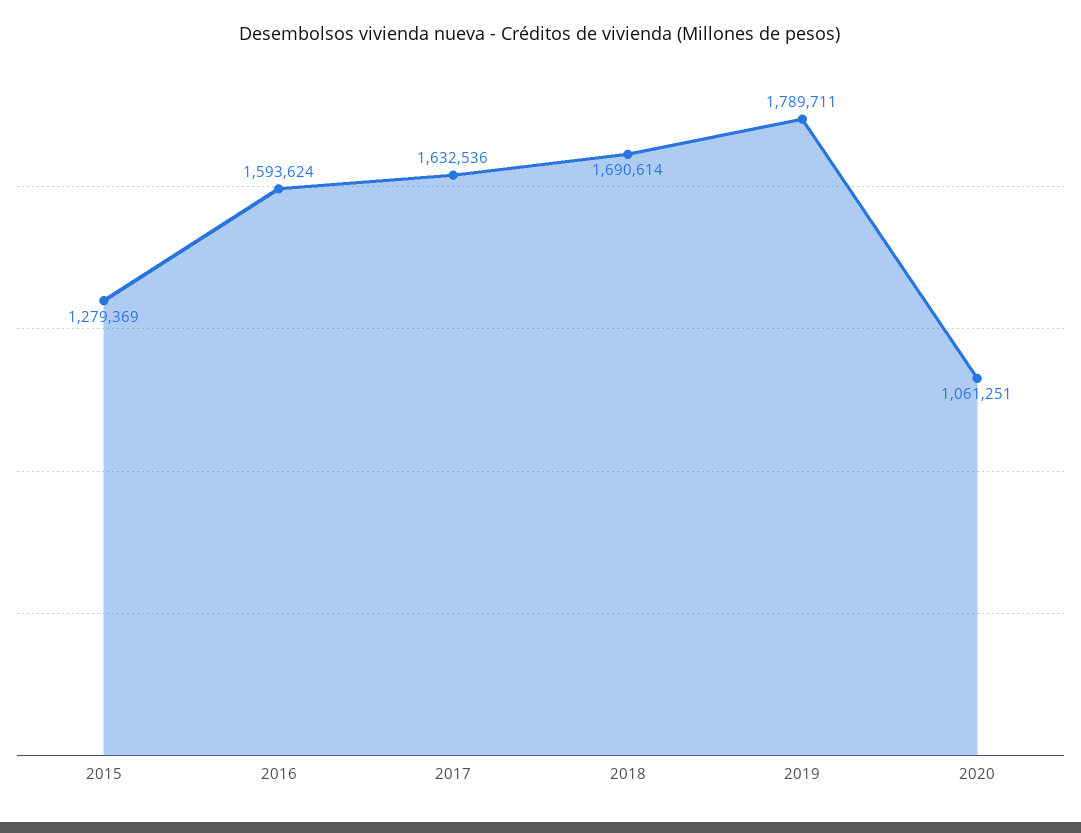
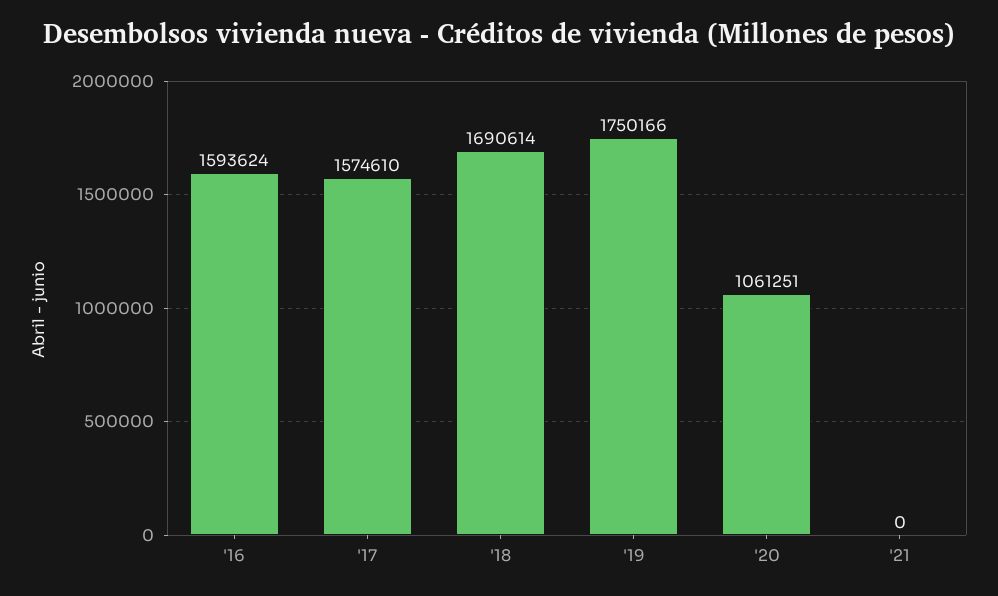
2015: 1279369 -> none
2017: 1632536 -> 1574610
2019: 1789711 -> 1750166
'21: none -> 0

